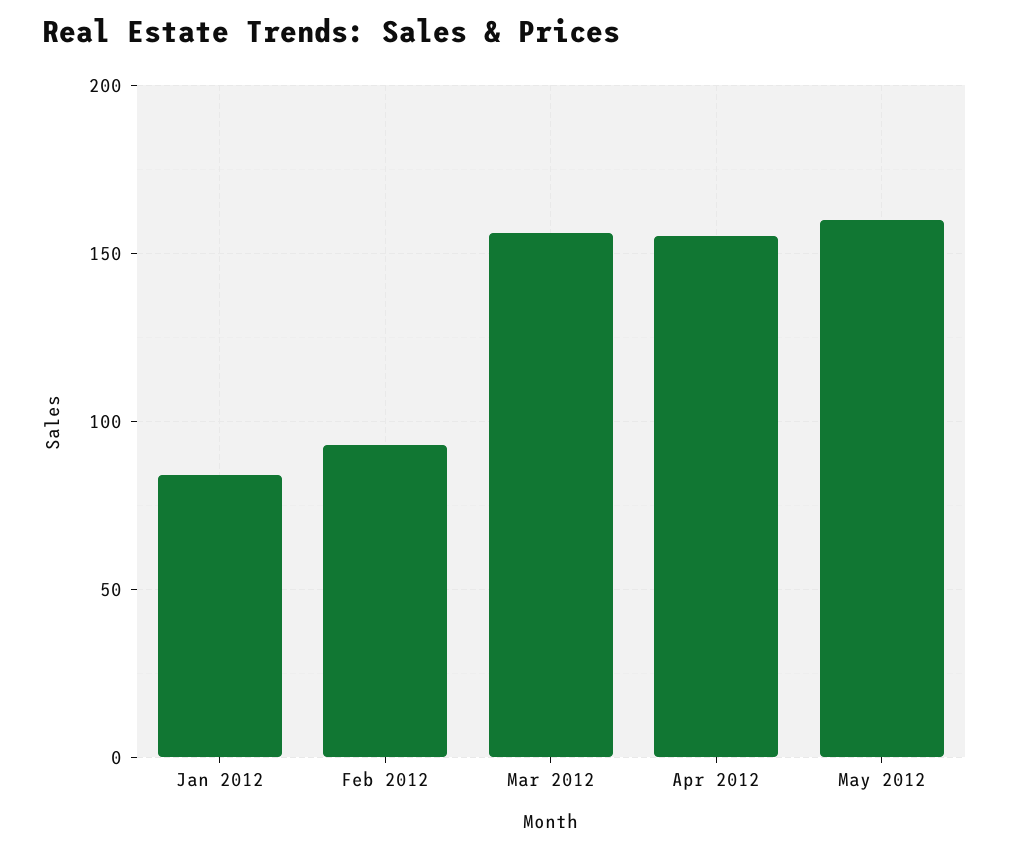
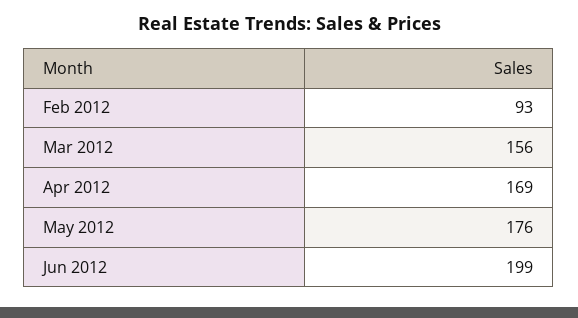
Jan 2012: 85 -> none
Apr 2012: 155 -> 169
May 2012: 160 -> 176
Jun 2012: none -> 199

